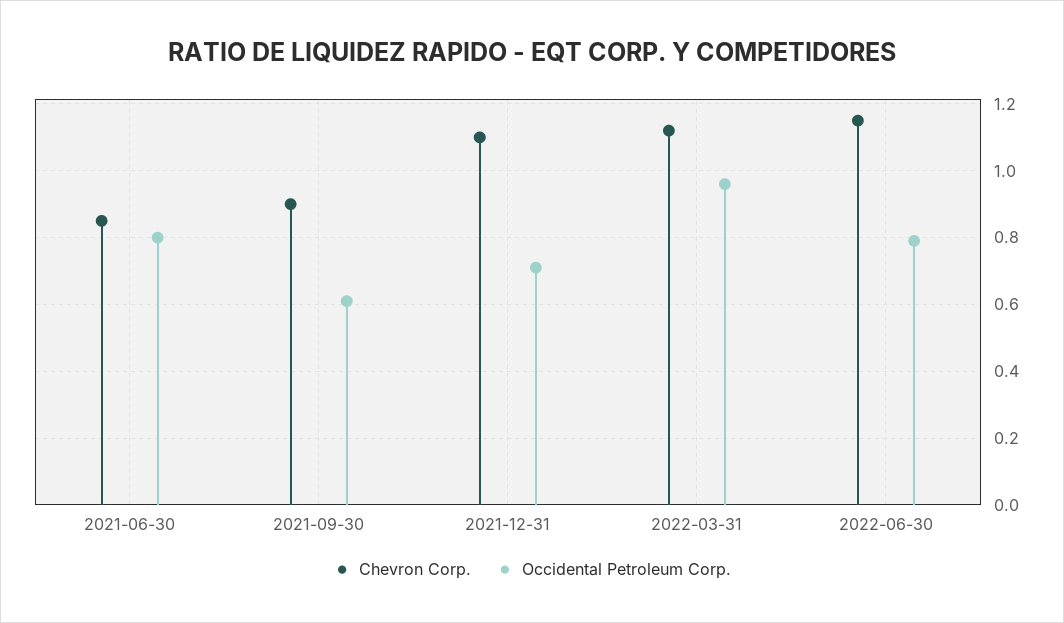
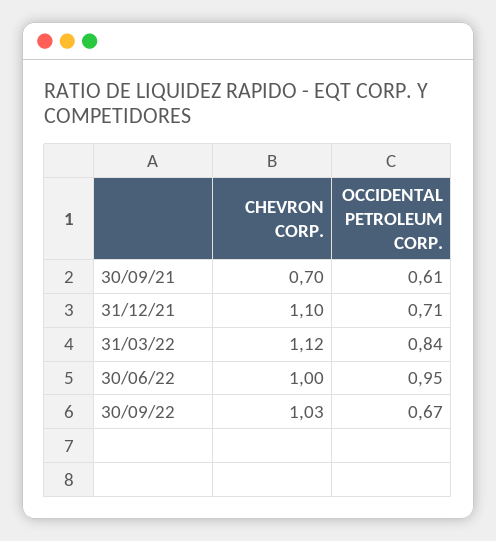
Chevron Corp., 2021-06-30: 0.85 -> none
Occidental Petroleum Corp., 2021-06-30: 0.8 -> none
Chevron Corp., 2021-09-30: 0.9 -> 0.7
Occidental Petroleum Corp., 2022-03-31: 0.95 -> 0.84
Chevron Corp., 2022-06-30: 1.15 -> 1
Occidental Petroleum Corp., 2022-06-30: 0.8 -> 0.95
Chevron Corp., 30/09/22: none -> 1.03
Occidental Petroleum Corp., 30/09/22: none -> 0.67

